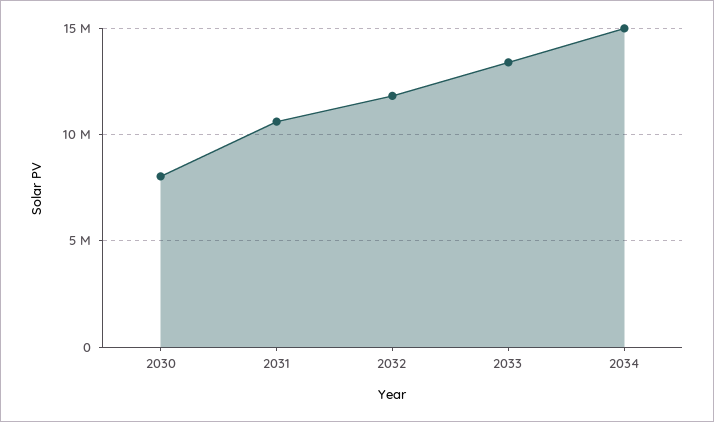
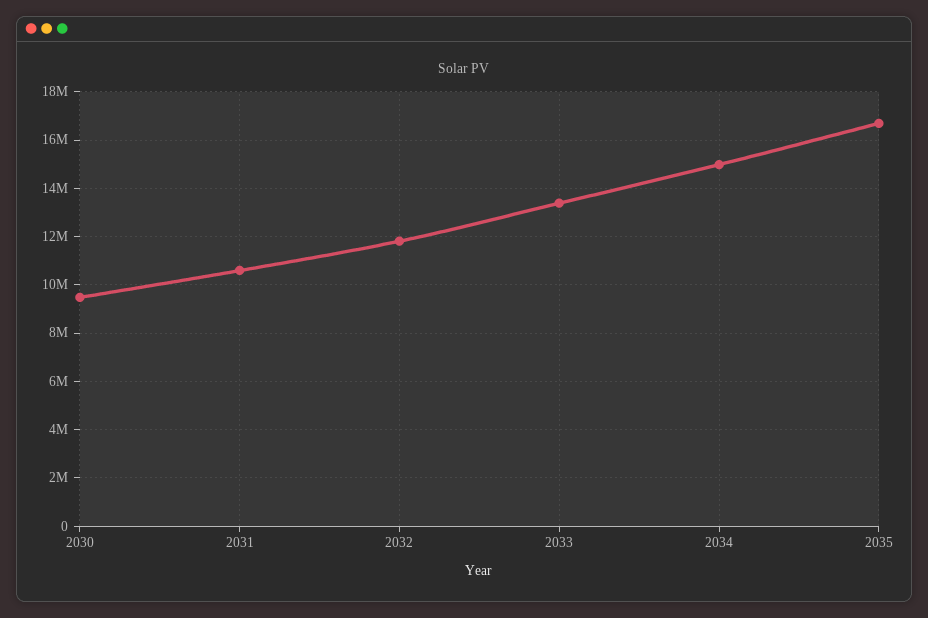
2030: 8000000 -> 9500000
2035: none -> 16750000

